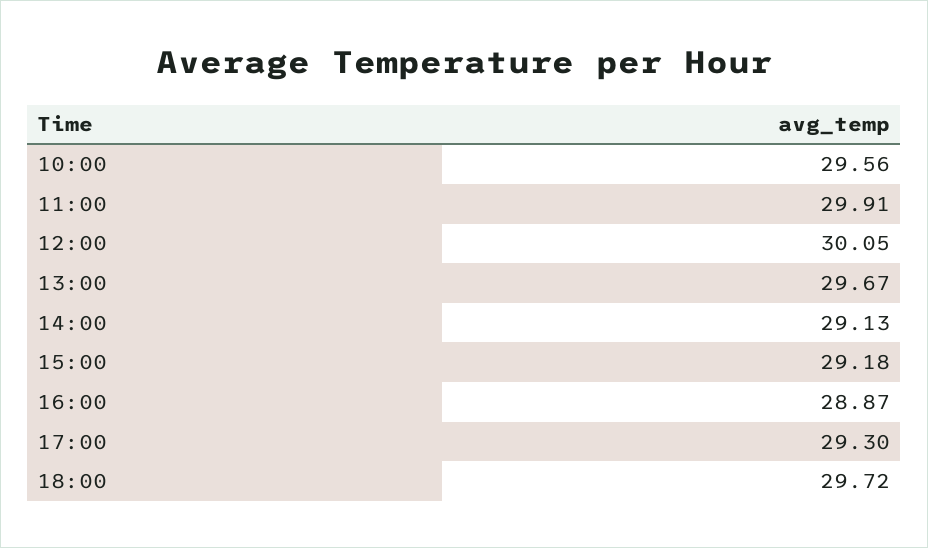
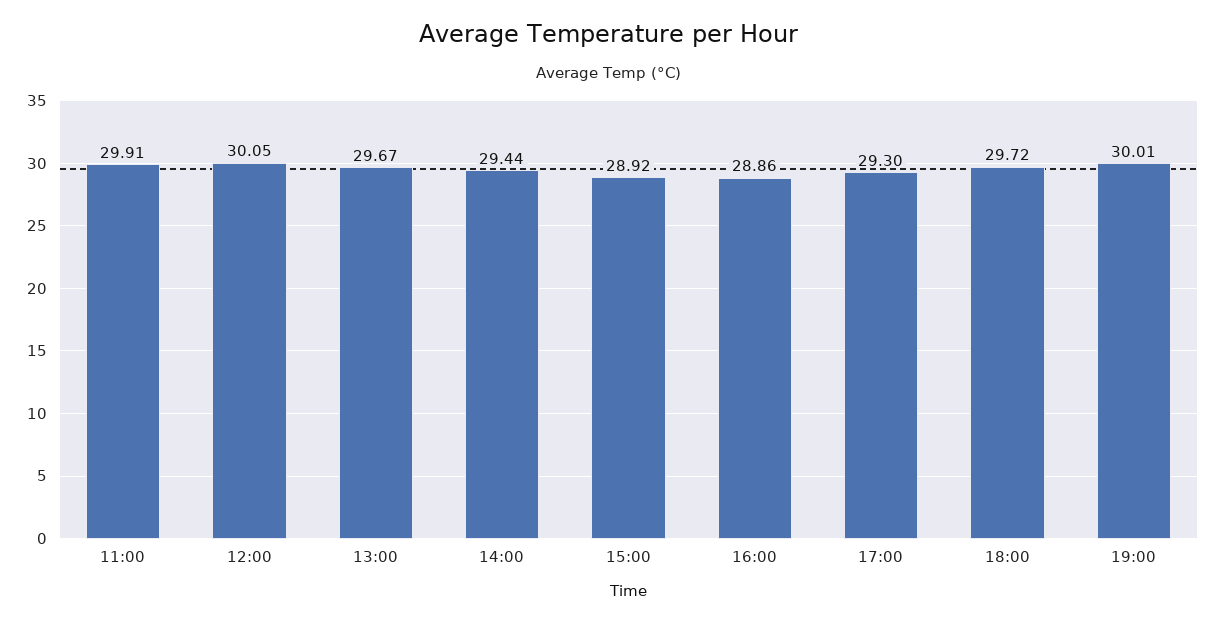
10:00: 29.56 -> none
14:00: 29.13 -> 29.44
15:00: 29.18 -> 28.92
16:00: 28.87 -> 28.86
19:00: none -> 30.01

